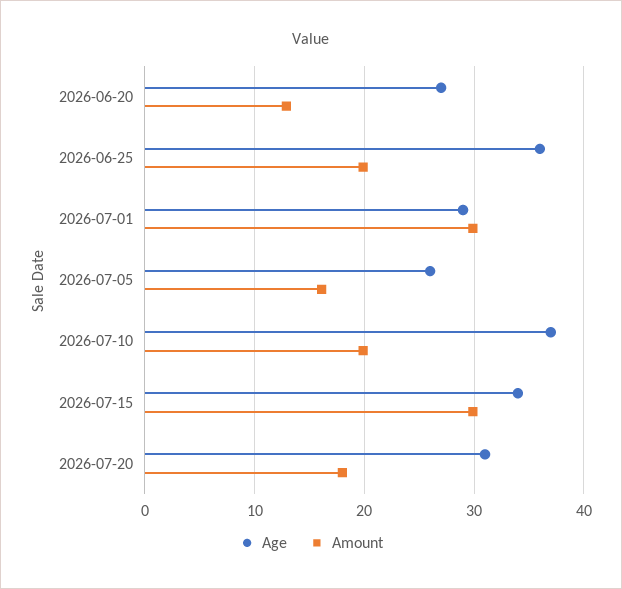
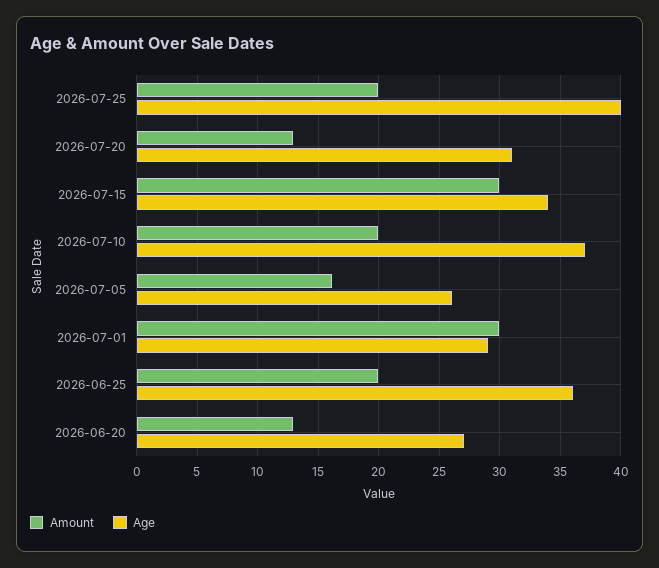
Amount, 2026-07-20: 18 -> 13
Amount, 2026-07-25: none -> 20
Age, 2026-07-25: none -> 40

